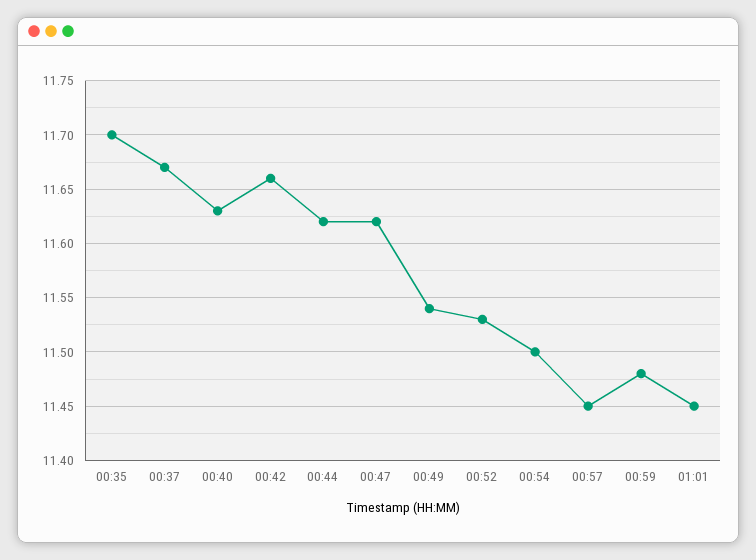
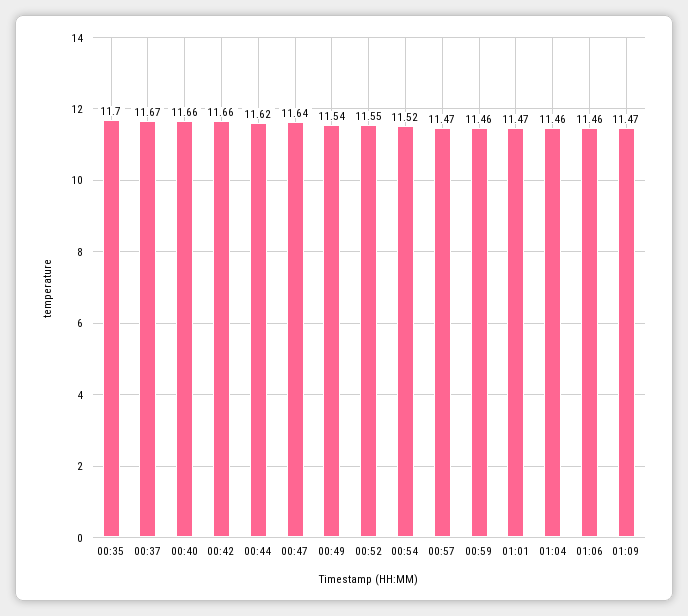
00:40: 11.63 -> 11.66
00:47: 11.62 -> 11.64
00:52: 11.53 -> 11.55
00:54: 11.5 -> 11.52
00:57: 11.45 -> 11.47
00:59: 11.48 -> 11.46
01:01: 11.45 -> 11.47
01:04: none -> 11.46
01:06: none -> 11.46
01:09: none -> 11.47

